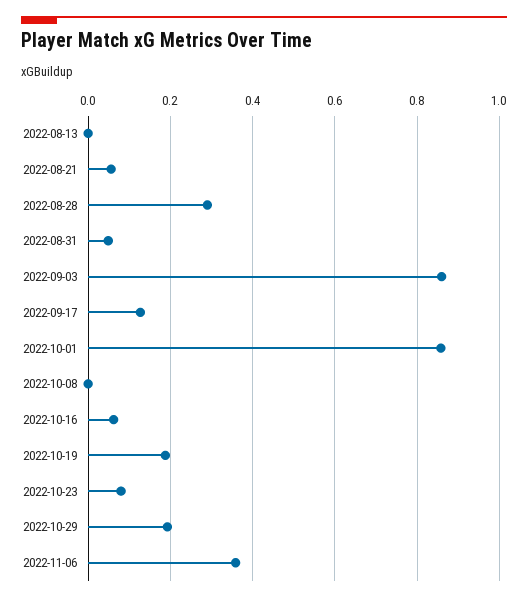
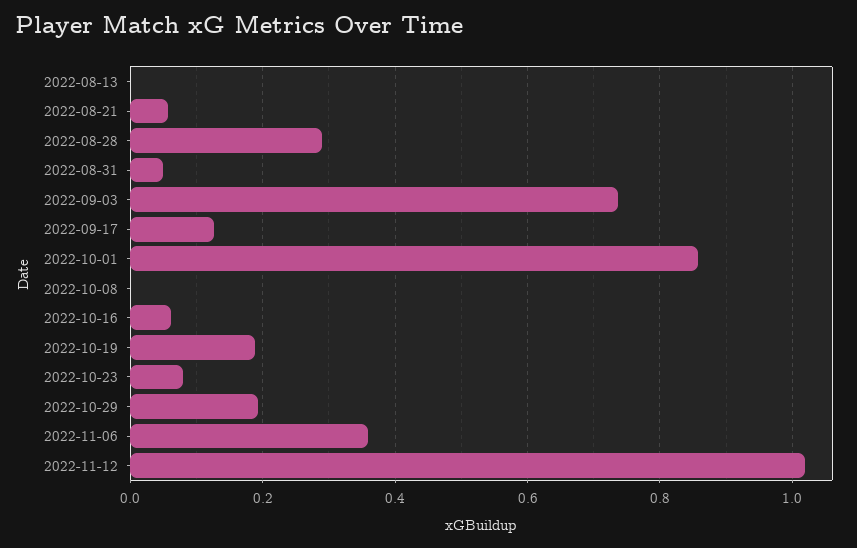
2022-09-03: 0.86 -> 0.74
2022-11-12: none -> 1.02

